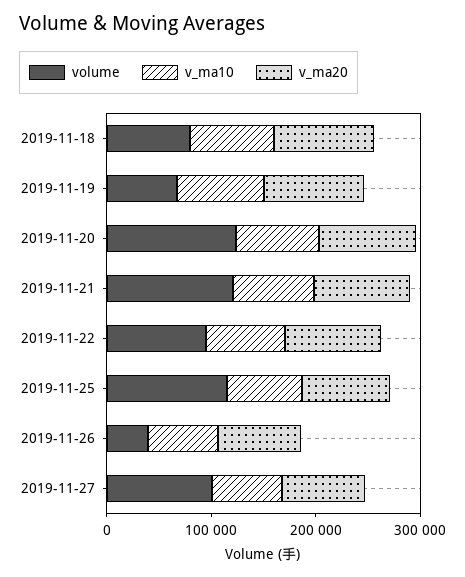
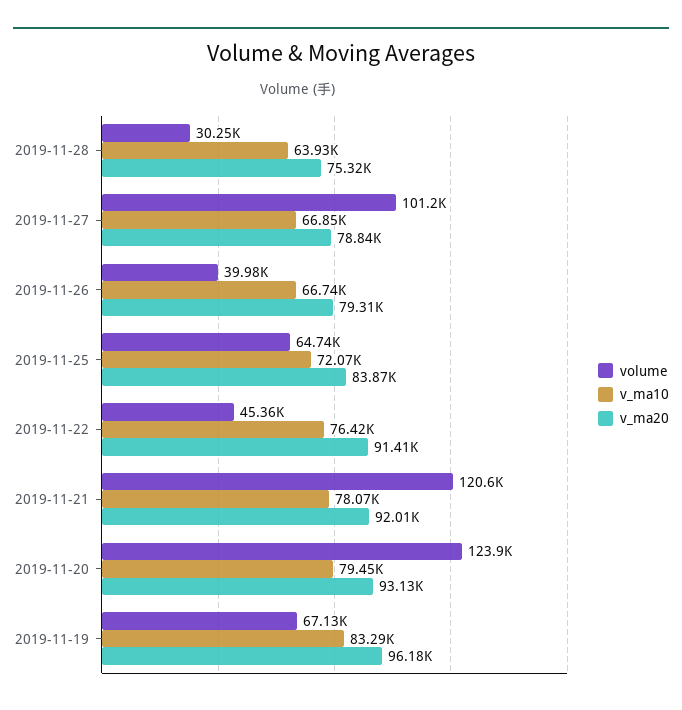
volume, 2019-11-18: 80000 -> none
v_ma10, 2019-11-18: 80000 -> none
v_ma20, 2019-11-18: 100000 -> none
volume, 2019-11-22: 100000 -> 45360
volume, 2019-11-25: 120000 -> 64740
volume, 2019-11-28: none -> 30250
v_ma10, 2019-11-28: none -> 63930
v_ma20, 2019-11-28: none -> 75320

